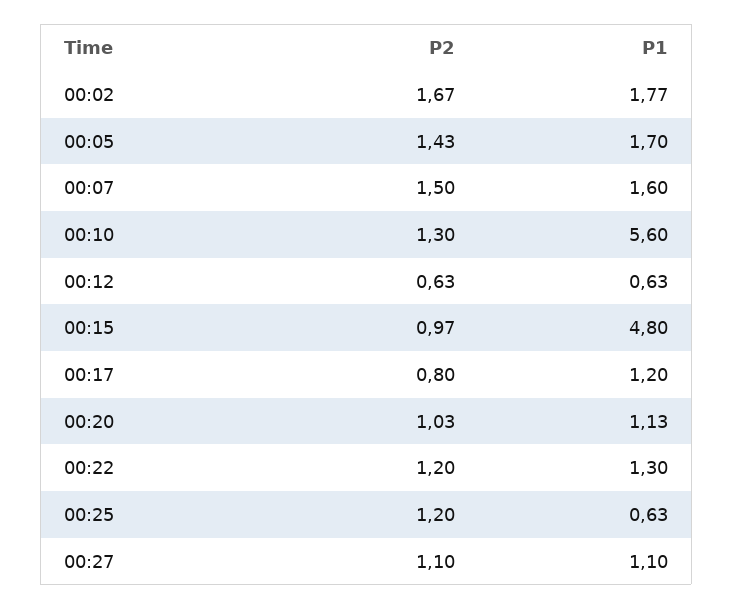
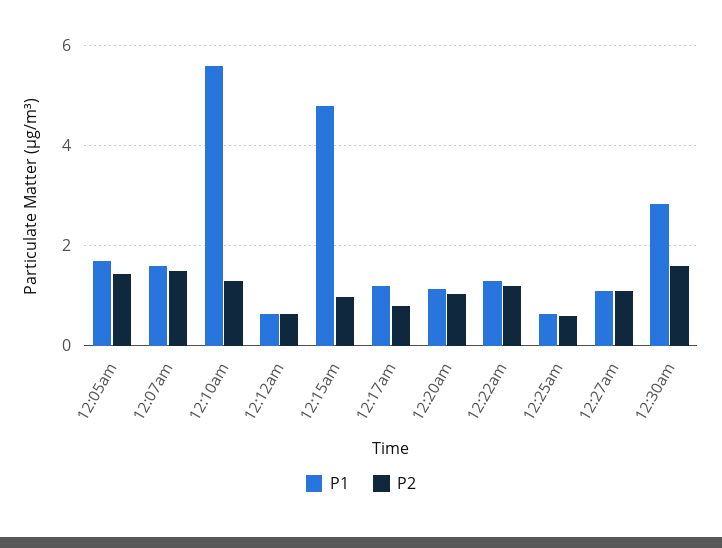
P2, 00:02: 1.67 -> none
P1, 00:02: 1.77 -> none
P2, 00:25: 1.2 -> 0.6
P1, 12:30am: none -> 2.8
P2, 12:30am: none -> 1.6

